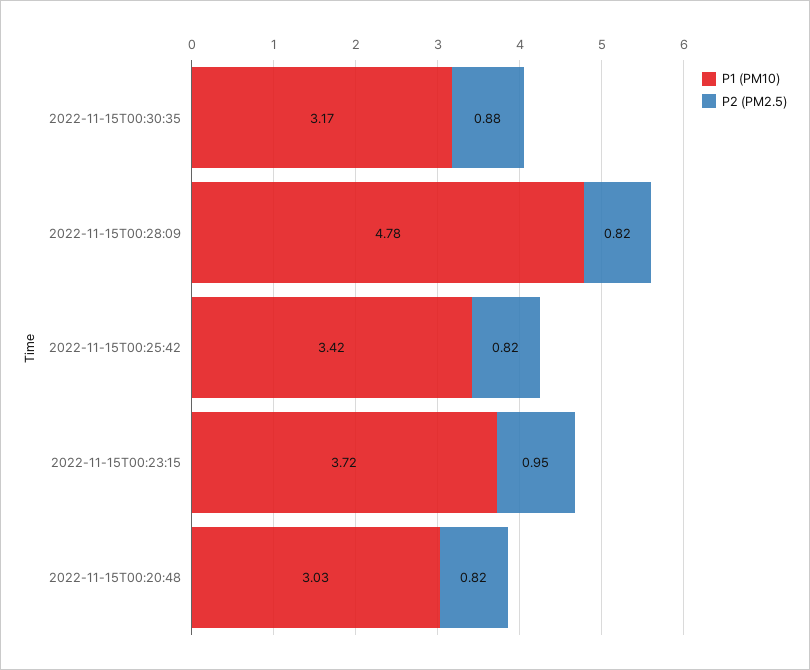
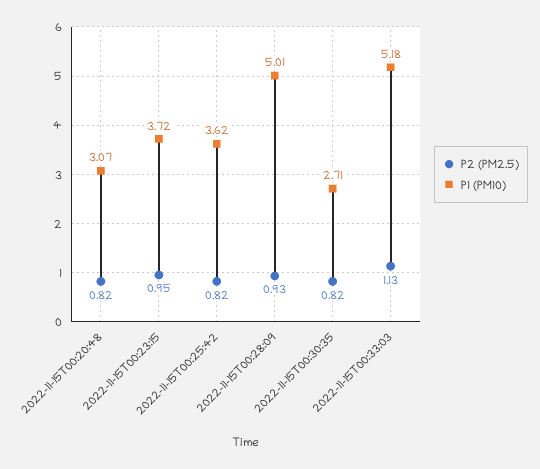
P1 (PM10), 2022-11-15T00:30:35: 3.17 -> 2.71
P2 (PM2.5), 2022-11-15T00:30:35: 0.88 -> 0.82
P1 (PM10), 2022-11-15T00:28:09: 4.78 -> 5.01
P2 (PM2.5), 2022-11-15T00:28:09: 0.82 -> 0.93
P1 (PM10), 2022-11-15T00:25:42: 3.42 -> 3.62
P1 (PM10), 2022-11-15T00:20:48: 3.03 -> 3.07
P2 (PM2.5), 2022-11-15T00:33:03: none -> 1.13
P1 (PM10), 2022-11-15T00:33:03: none -> 5.18

